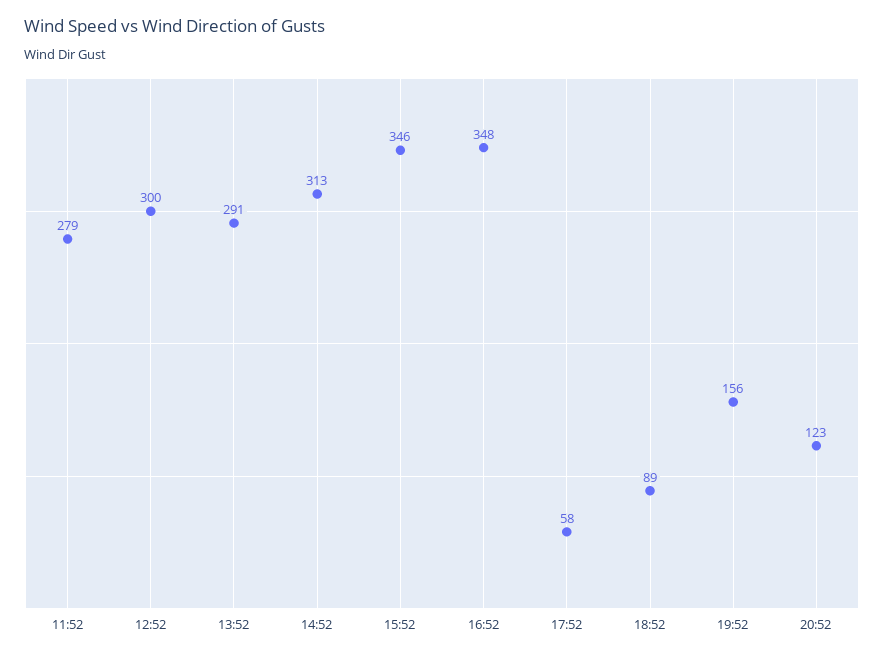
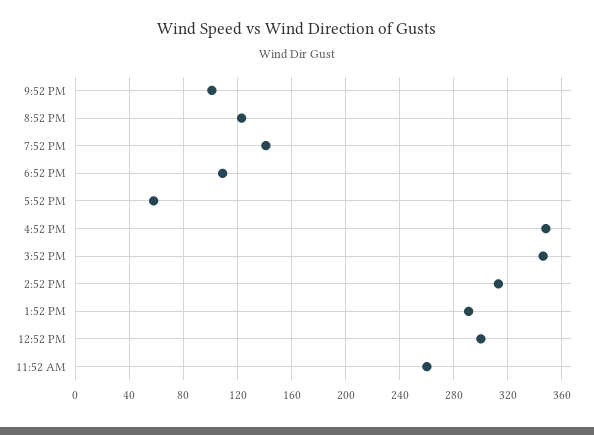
11:52: 279 -> 260
18:52: 89 -> 110
19:52: 156 -> 140
9:52 PM: none -> 100

